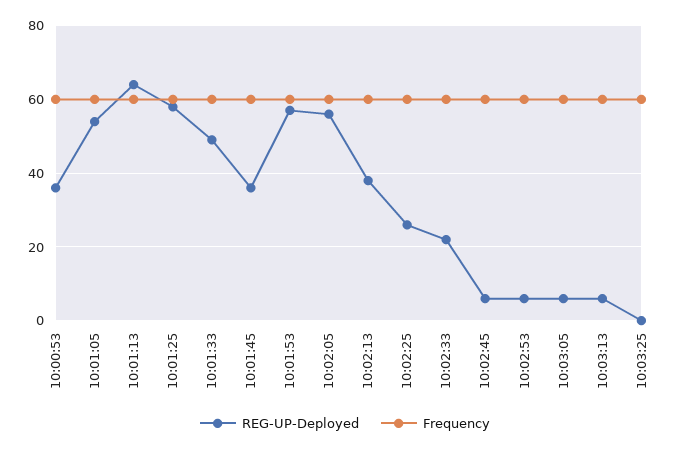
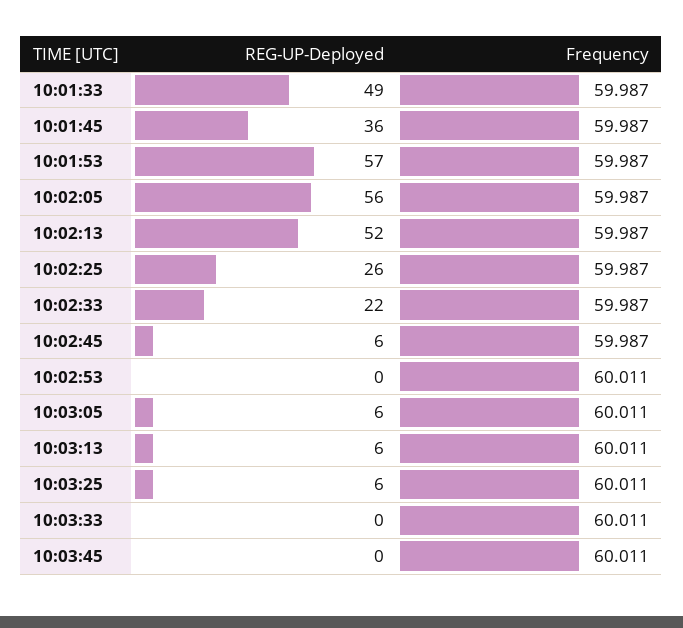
REG-UP-Deployed, 10:00:53: 36 -> none
Frequency, 10:00:53: 60 -> none
REG-UP-Deployed, 10:01:05: 54 -> none
Frequency, 10:01:05: 60 -> none
REG-UP-Deployed, 10:01:13: 64 -> none
Frequency, 10:01:13: 60 -> none
REG-UP-Deployed, 10:01:25: 58 -> none
Frequency, 10:01:25: 60 -> none
REG-UP-Deployed, 10:02:13: 38 -> 52
REG-UP-Deployed, 10:02:53: 6 -> 0
REG-UP-Deployed, 10:03:25: 0 -> 6
REG-UP-Deployed, 10:03:33: none -> 0
Frequency, 10:03:33: none -> 60.011
REG-UP-Deployed, 10:03:45: none -> 0
Frequency, 10:03:45: none -> 60.011

